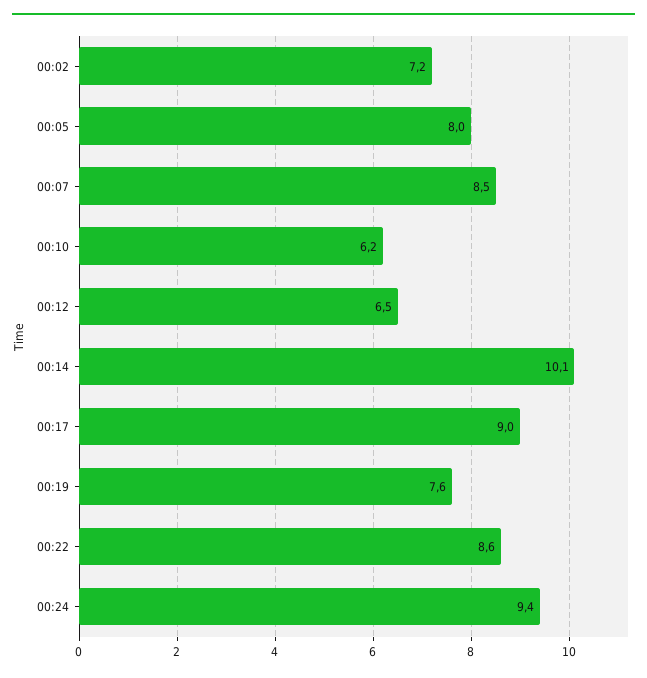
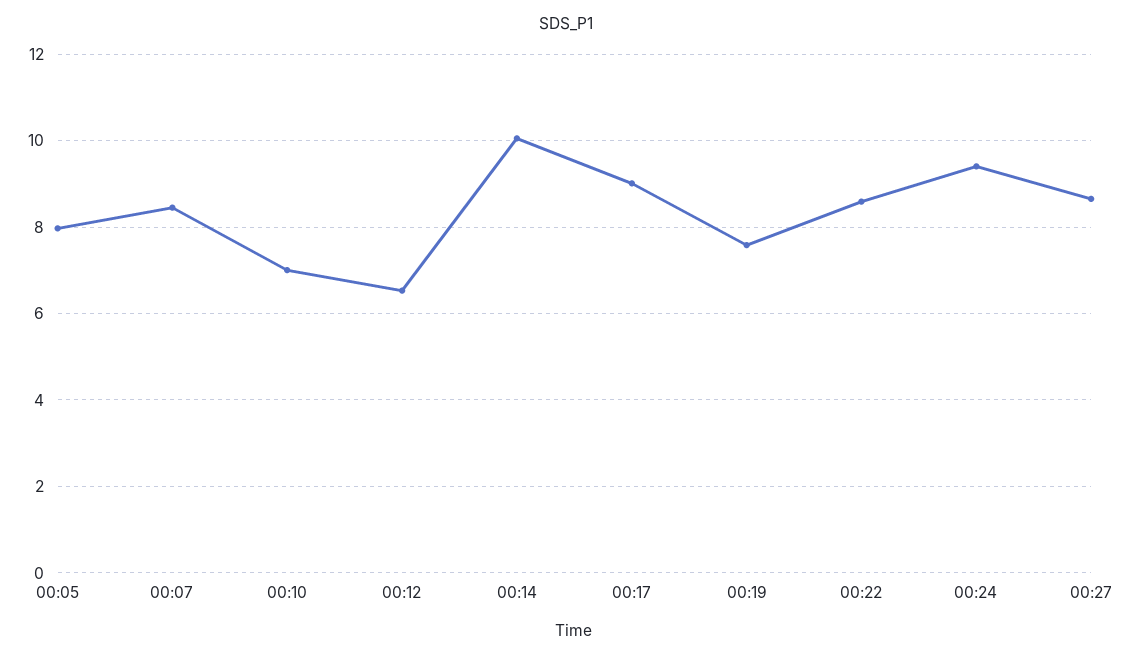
00:02: 7.2 -> none
00:10: 6.2 -> 7
00:27: none -> 8.6

